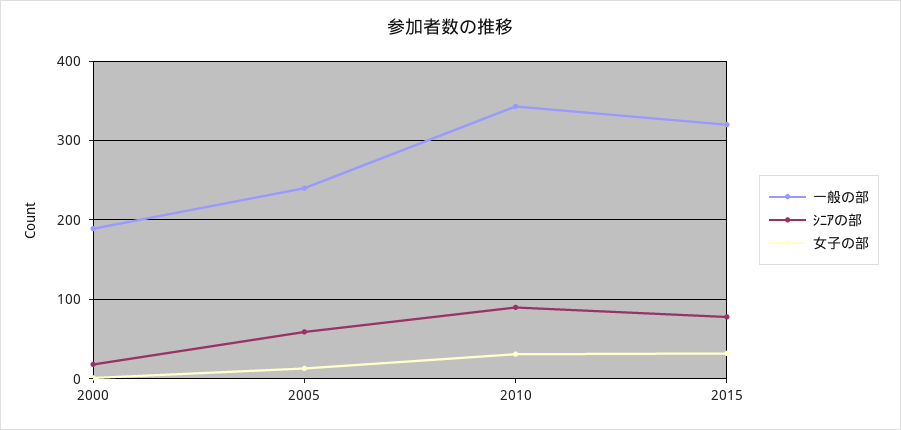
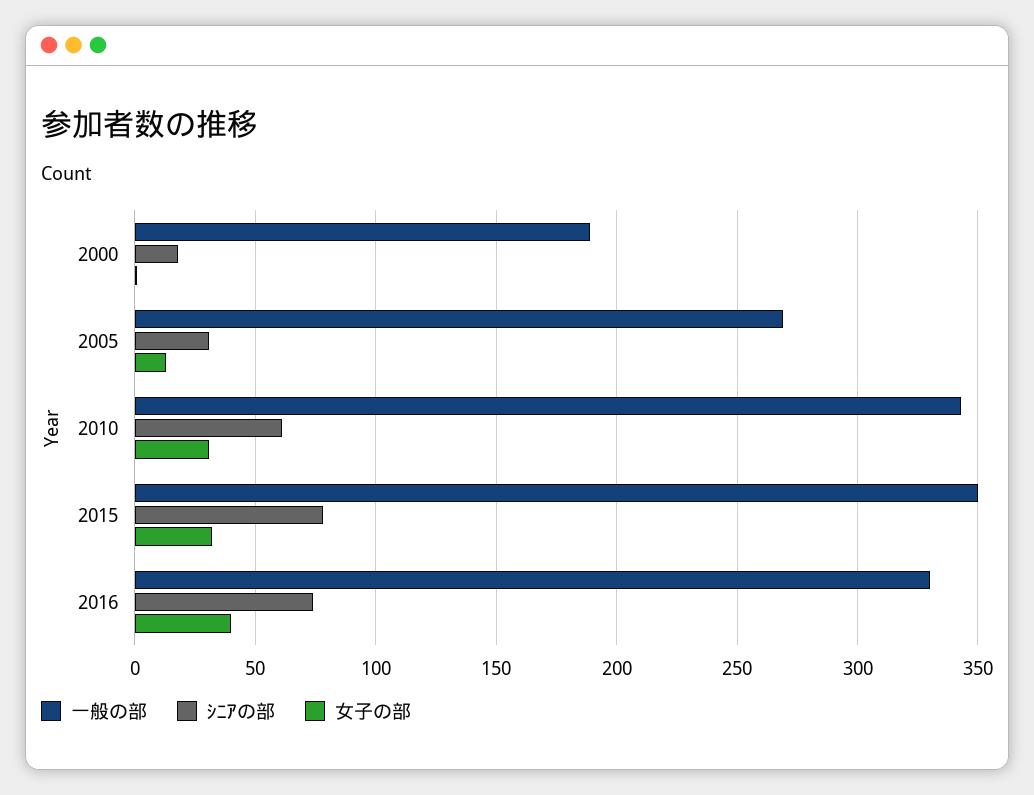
一般の部, 2005: 240 -> 270
ｼﾆｱの部, 2005: 60 -> 30
ｼﾆｱの部, 2010: 90 -> 60
一般の部, 2015: 320 -> 350
一般の部, 2016: none -> 330
ｼﾆｱの部, 2016: none -> 75
女子の部, 2016: none -> 40

